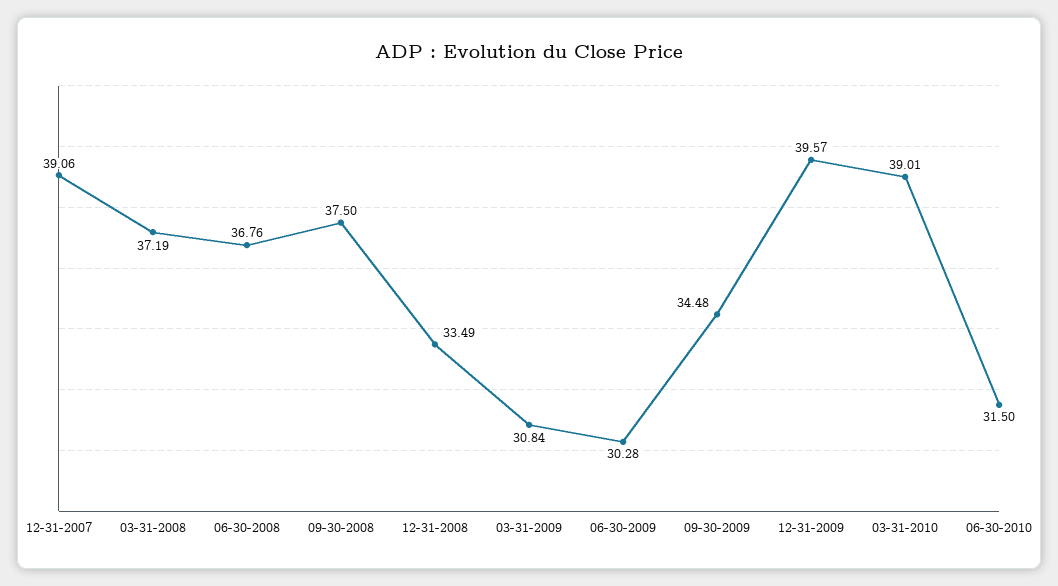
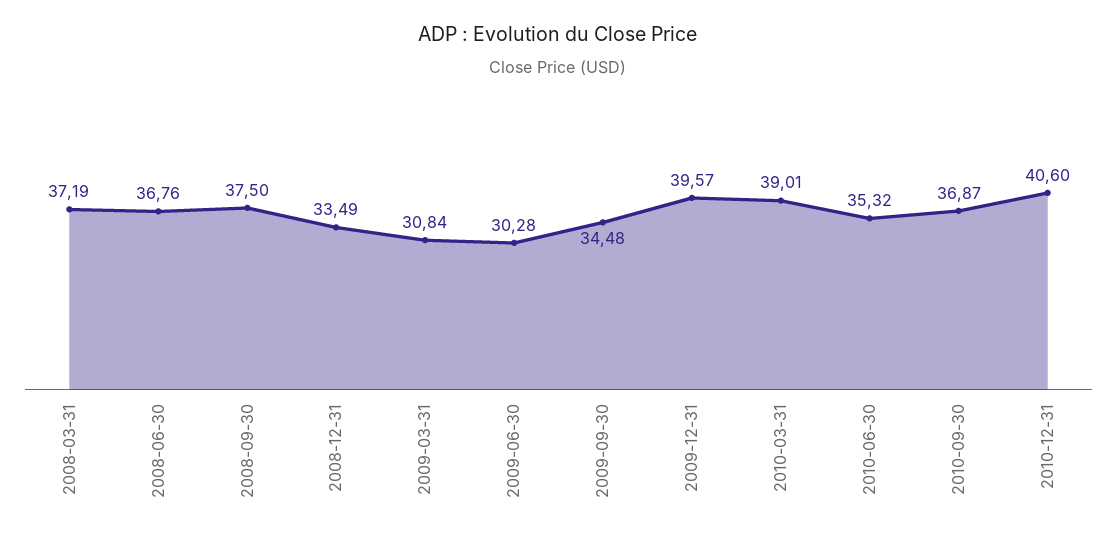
12-31-2007: 39.06 -> none
06-30-2010: 31.5 -> 35.32
2010-09-30: none -> 36.87
2010-12-31: none -> 40.6

